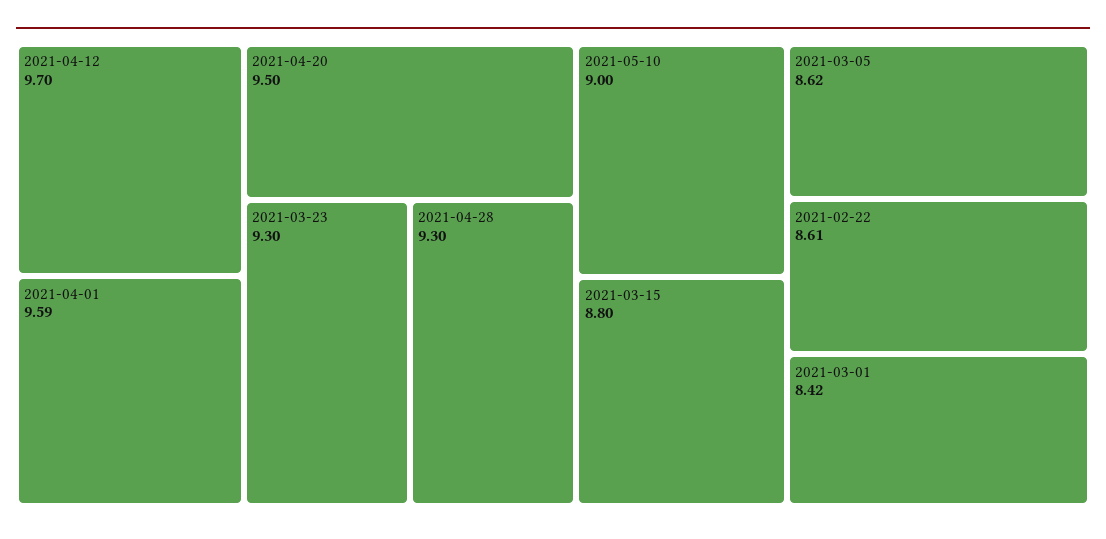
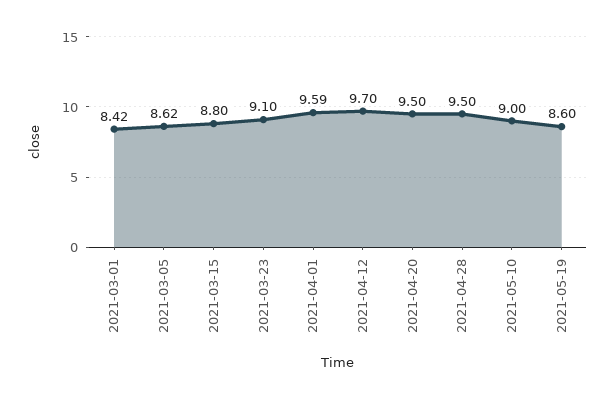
2021-03-23: 9.3 -> 9.1
2021-04-28: 9.3 -> 9.5
2021-02-22: 8.61 -> none
2021-05-19: none -> 8.6

